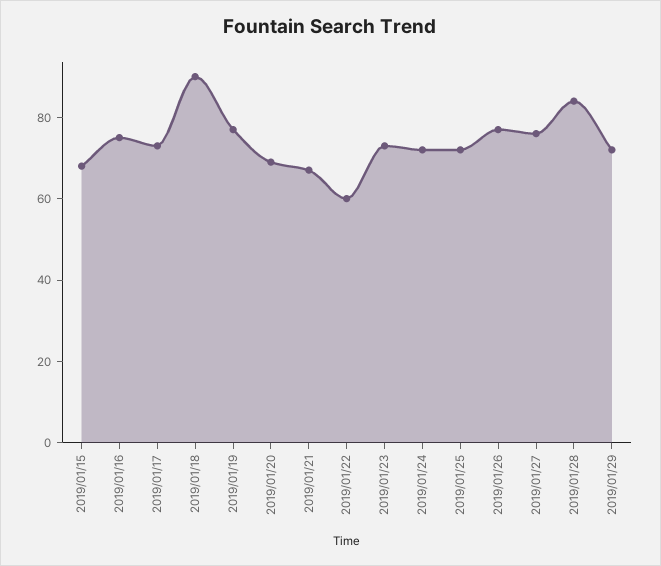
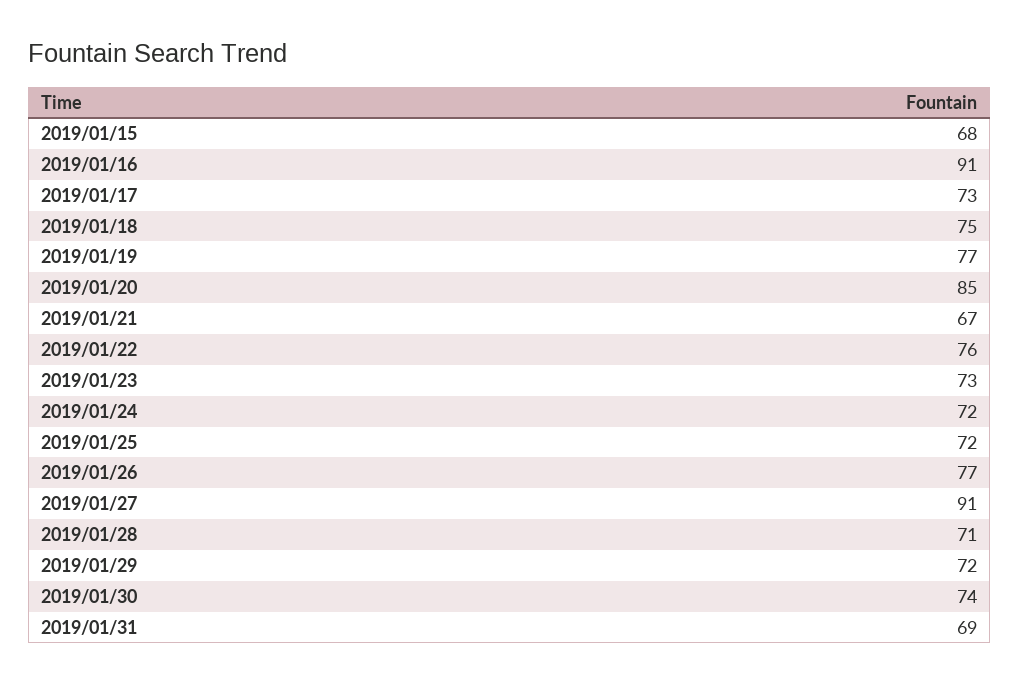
2019/01/16: 75 -> 91
2019/01/18: 90 -> 75
2019/01/20: 70 -> 85
2019/01/22: 60 -> 76
2019/01/27: 75 -> 91
2019/01/28: 85 -> 71
2019/01/30: none -> 74
2019/01/31: none -> 69

